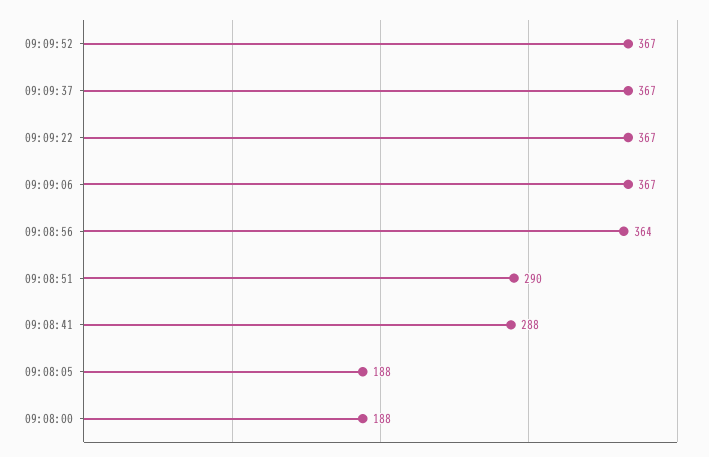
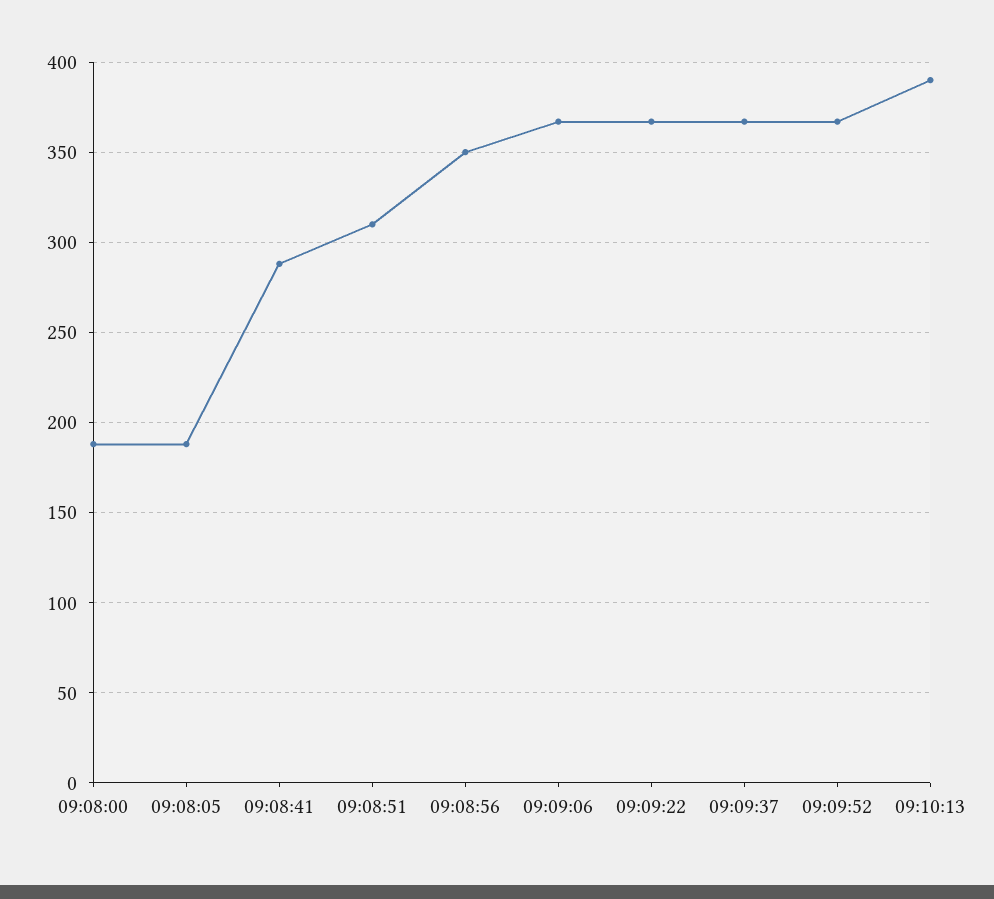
09:08:56: 364 -> 350
09:08:51: 290 -> 310
09:10:13: none -> 390

